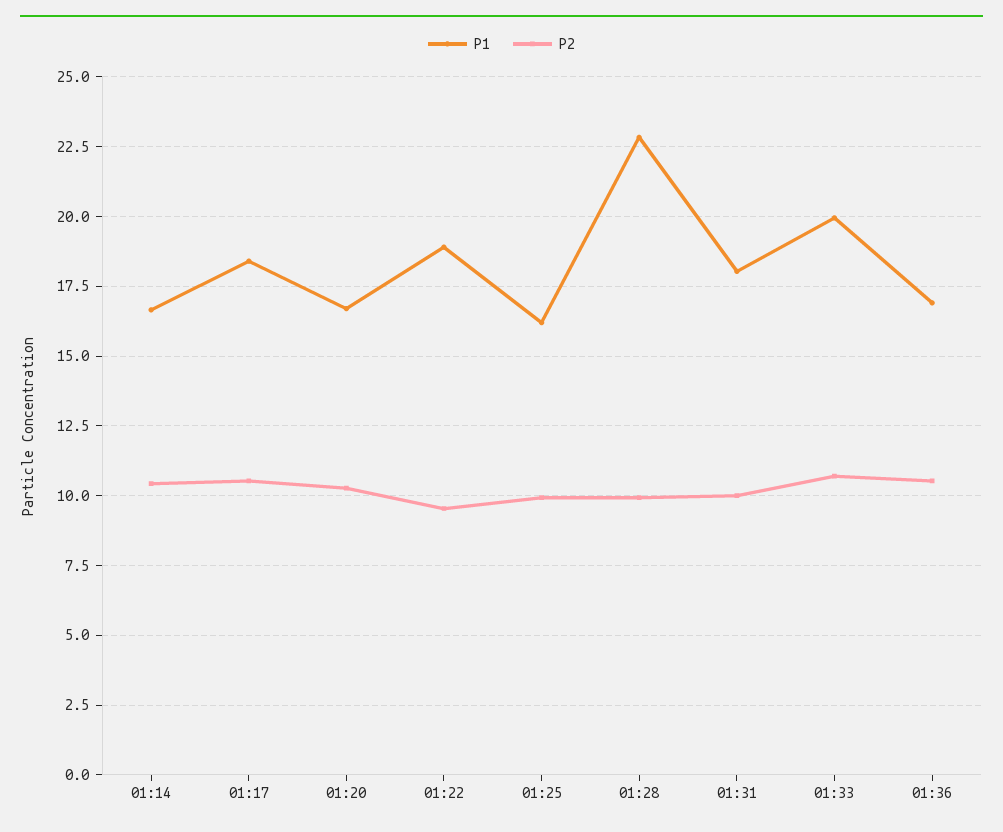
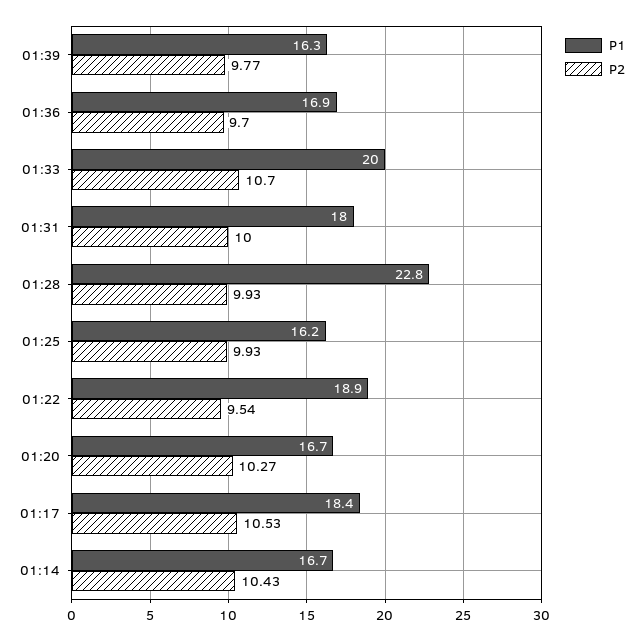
P2, 01:36: 10.5 -> 9.7
P1, 01:39: none -> 16.3
P2, 01:39: none -> 9.77

